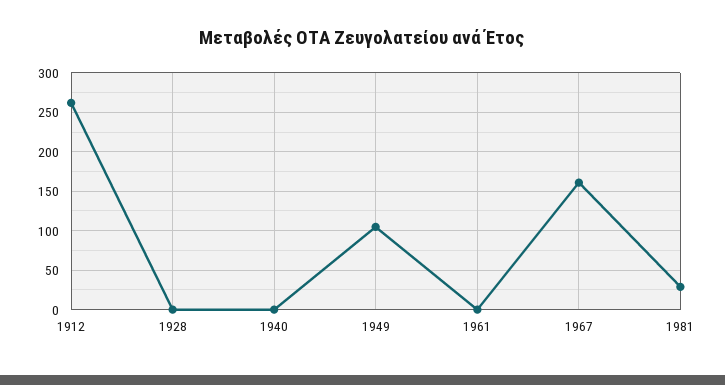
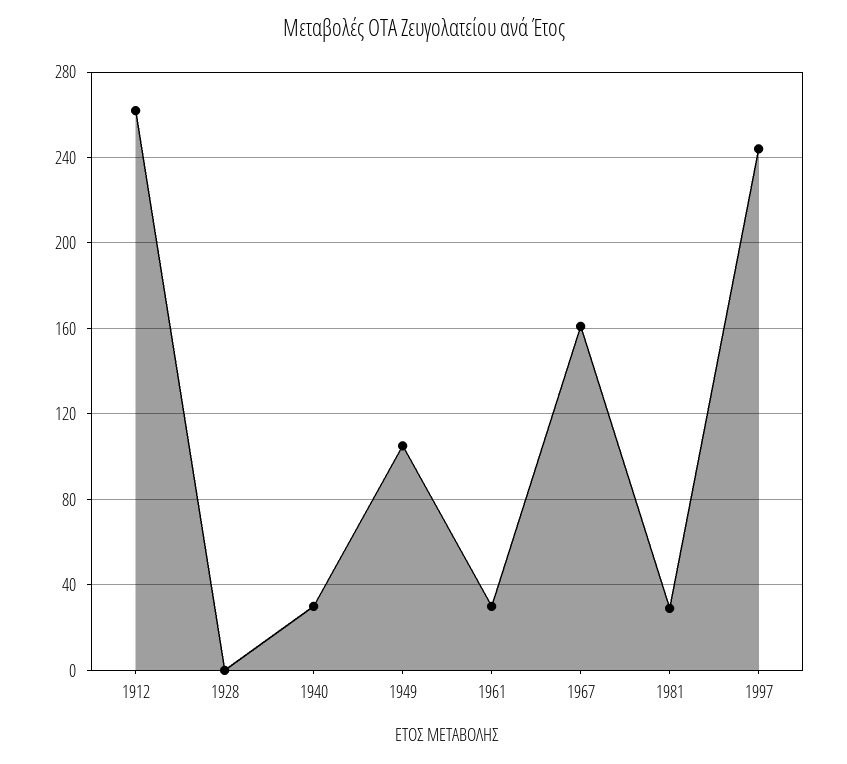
1940: 0 -> 30
1961: 0 -> 30
1997: none -> 245

